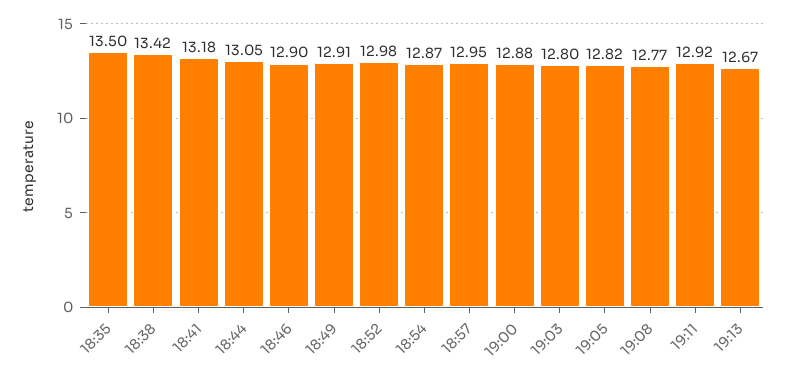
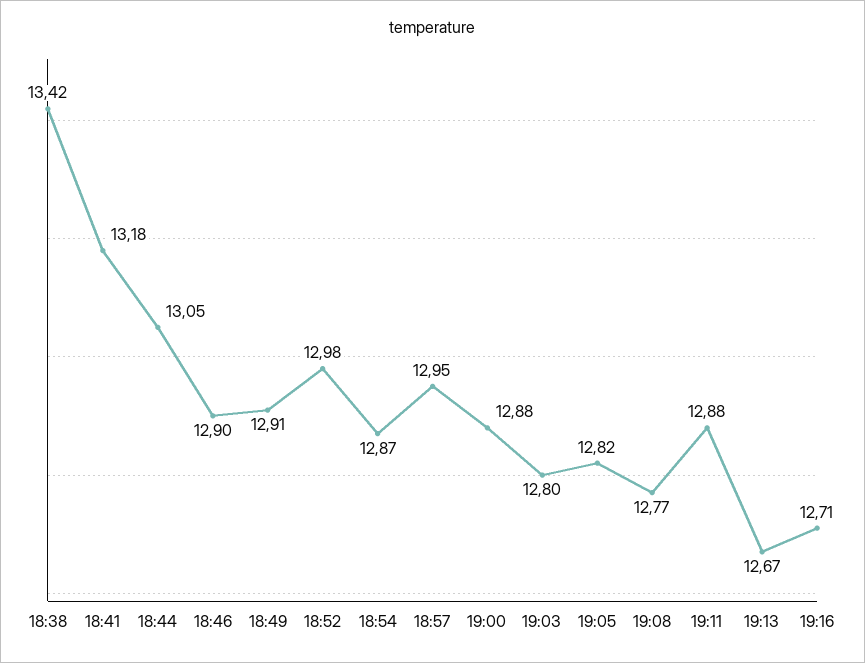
18:35: 13.5 -> none
19:11: 12.92 -> 12.88
19:16: none -> 12.71

